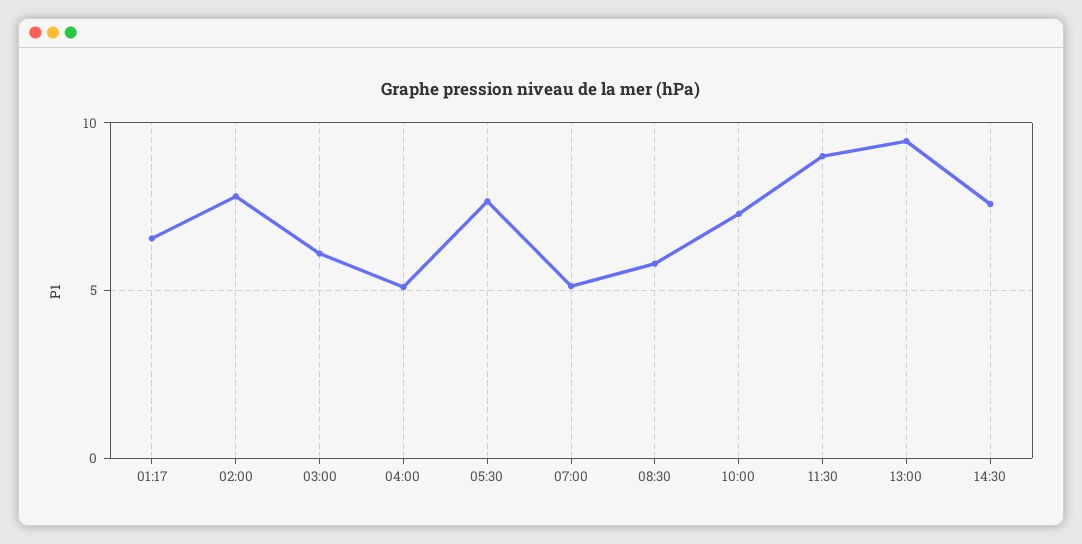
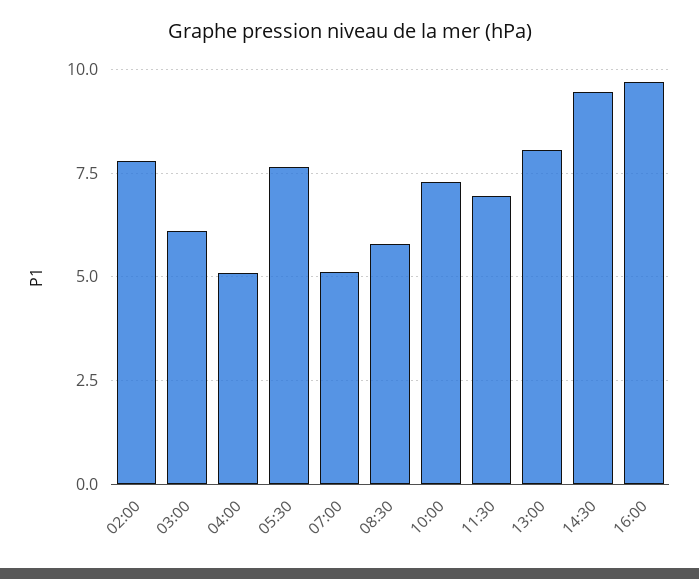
01:17: 6.5 -> none
11:30: 9 -> 7
13:00: 9.5 -> 8
14:30: 7.5 -> 9.5
16:00: none -> 9.75

